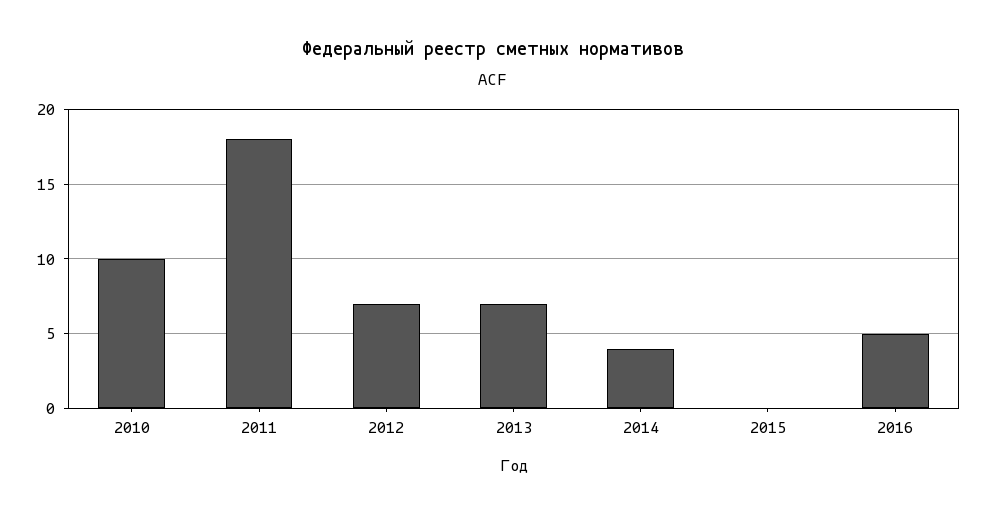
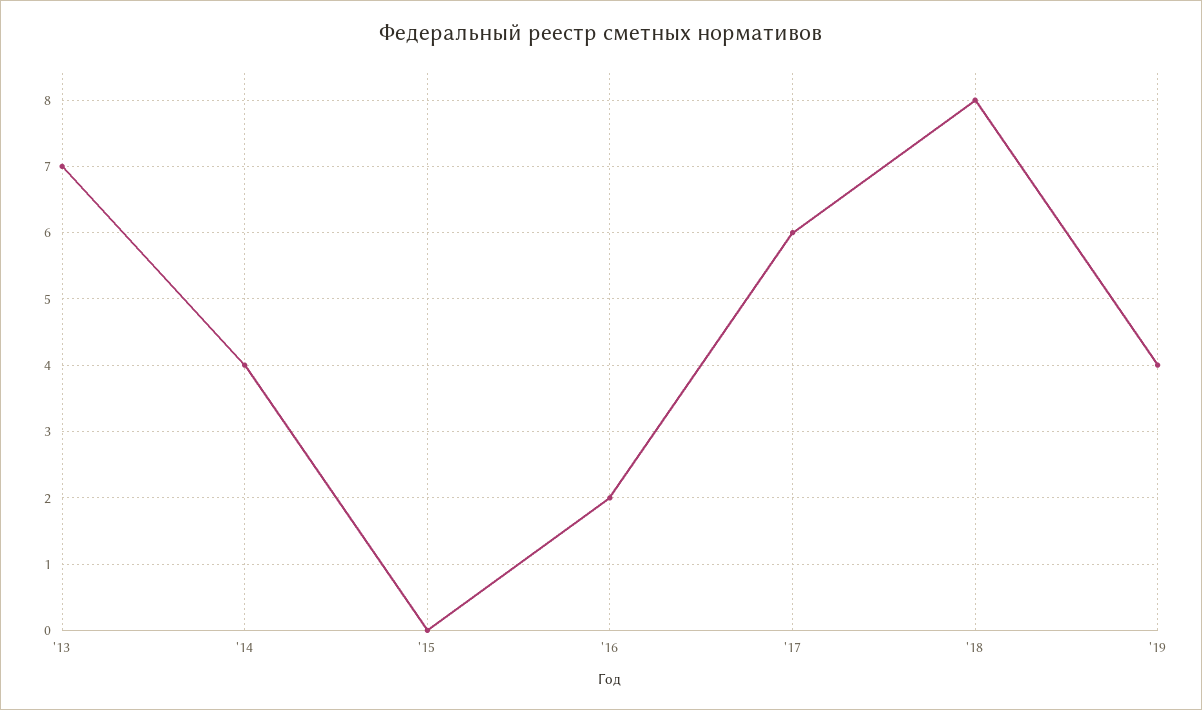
2010: 10 -> none
2011: 18 -> none
2012: 7 -> none
2016: 5 -> 2
'17: none -> 6
'18: none -> 8
'19: none -> 4

